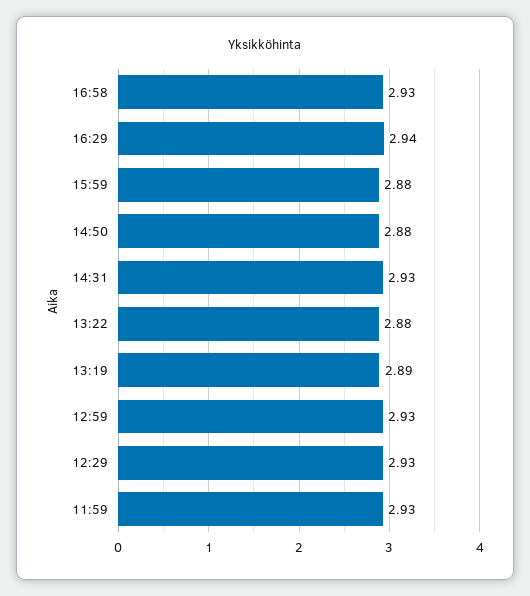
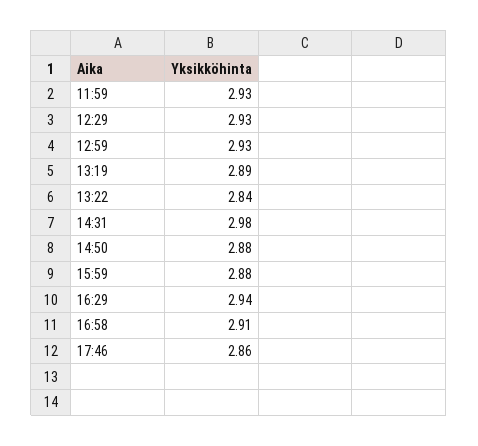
16:58: 2.93 -> 2.91
14:31: 2.93 -> 2.98
13:22: 2.88 -> 2.84
17:46: none -> 2.86

